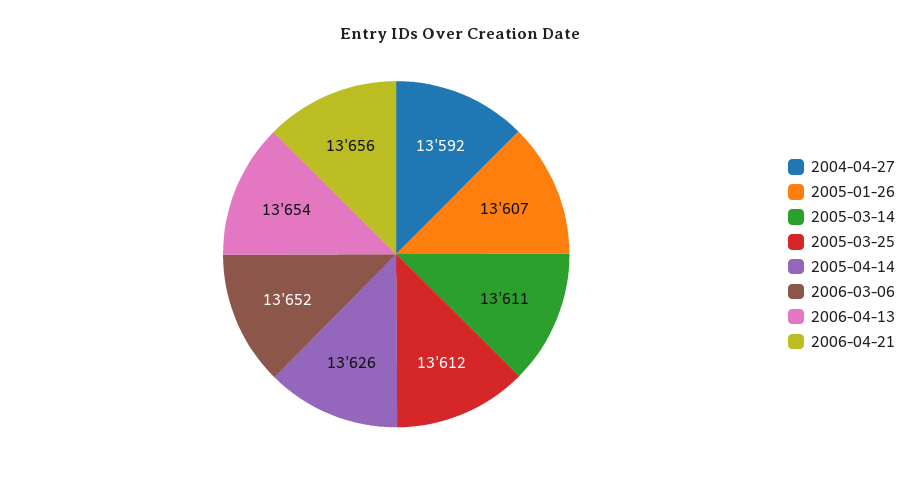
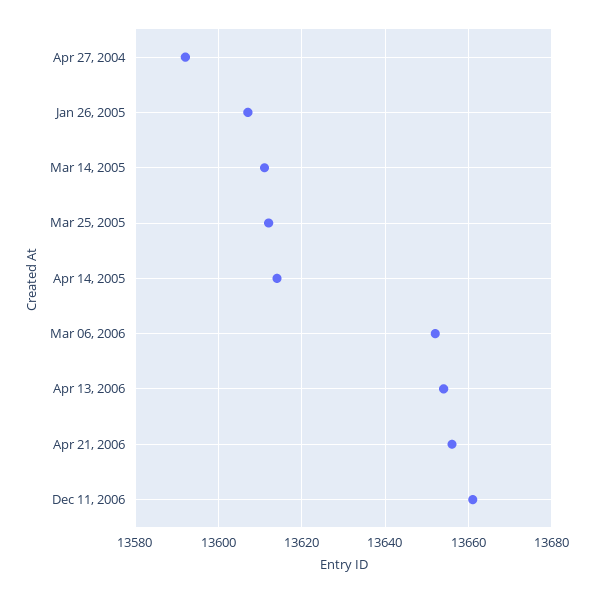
2005-04-14: 13626 -> 13615
Dec 11, 2006: none -> 13660

